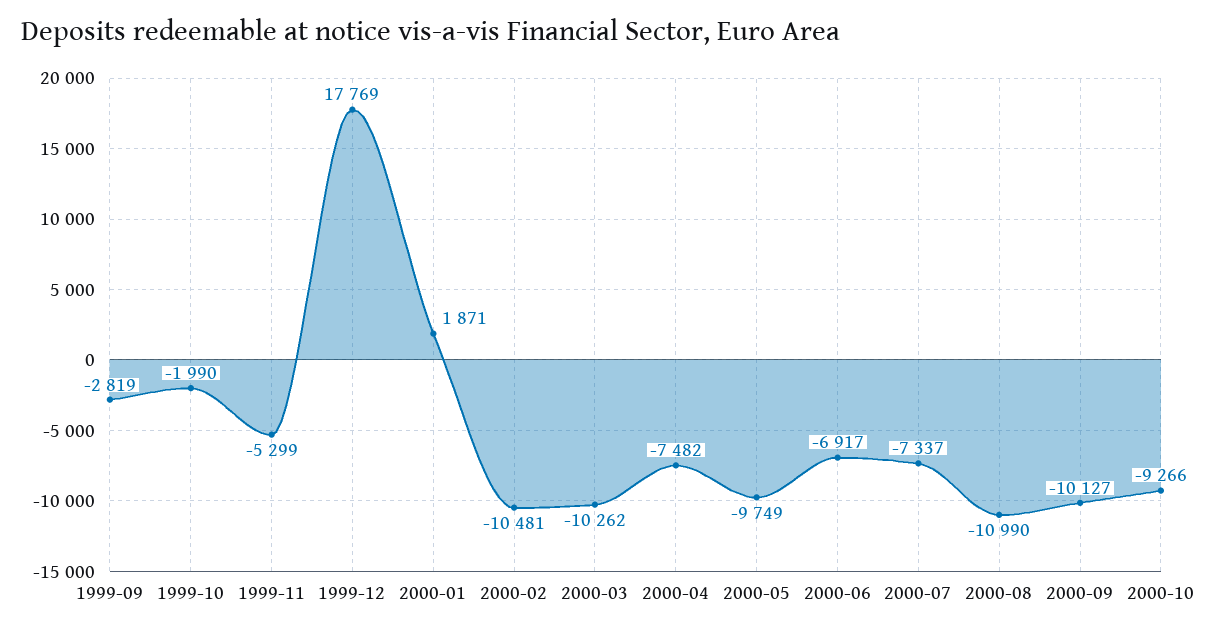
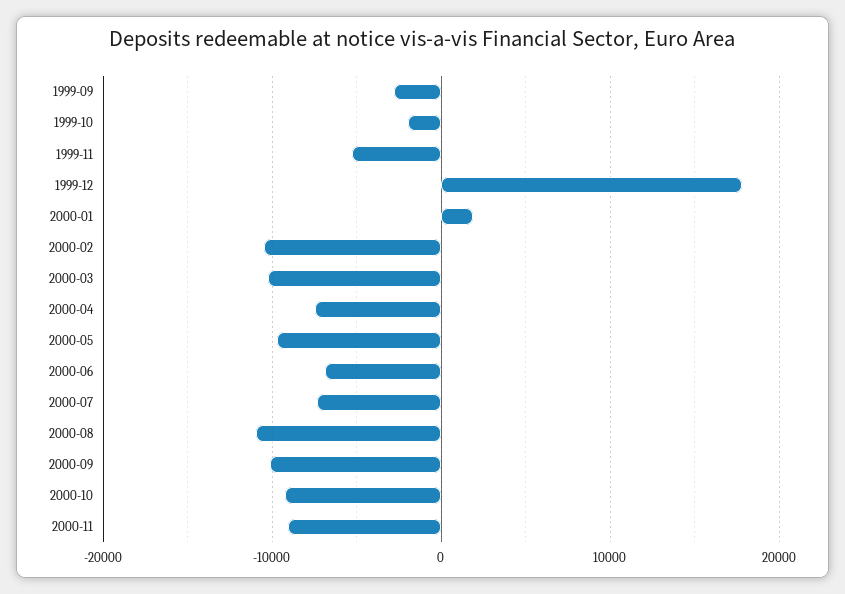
2000-11: none -> -9000

